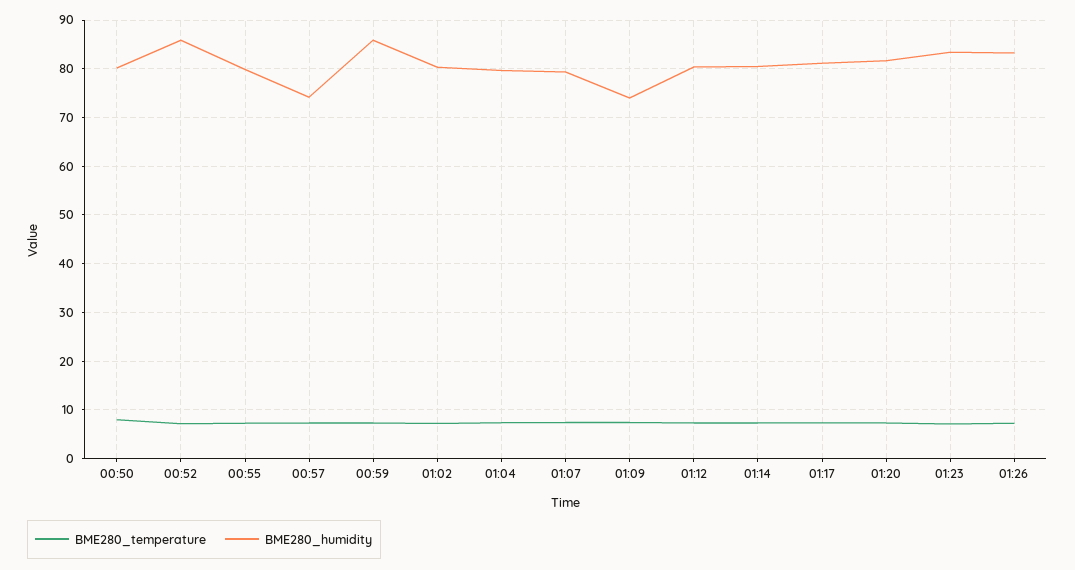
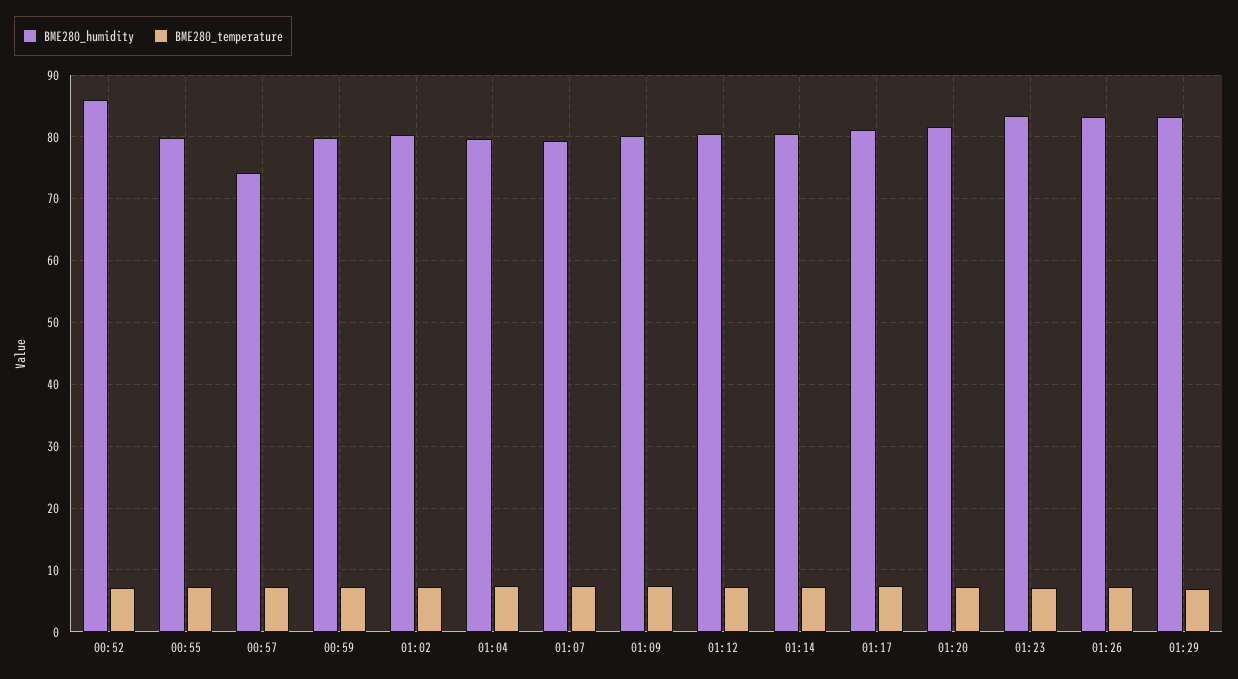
BME280_temperature, 00:50: 8 -> none
BME280_humidity, 00:50: 80 -> none
BME280_humidity, 00:59: 86 -> 80
BME280_humidity, 01:09: 74 -> 80
BME280_humidity, 01:29: none -> 83
BME280_temperature, 01:29: none -> 7

